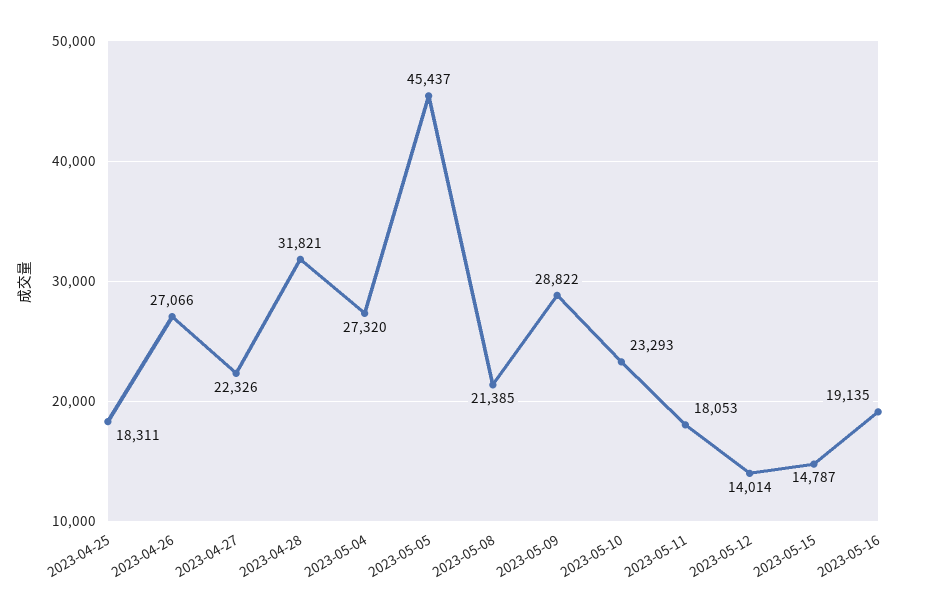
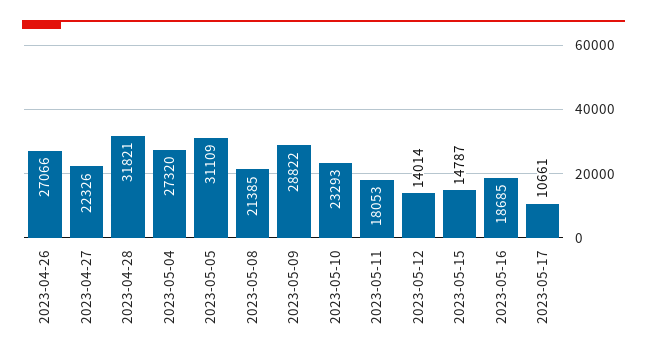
2023-04-25: 18311 -> none
2023-05-05: 45437 -> 31109
2023-05-16: 19135 -> 18685
2023-05-17: none -> 10661

